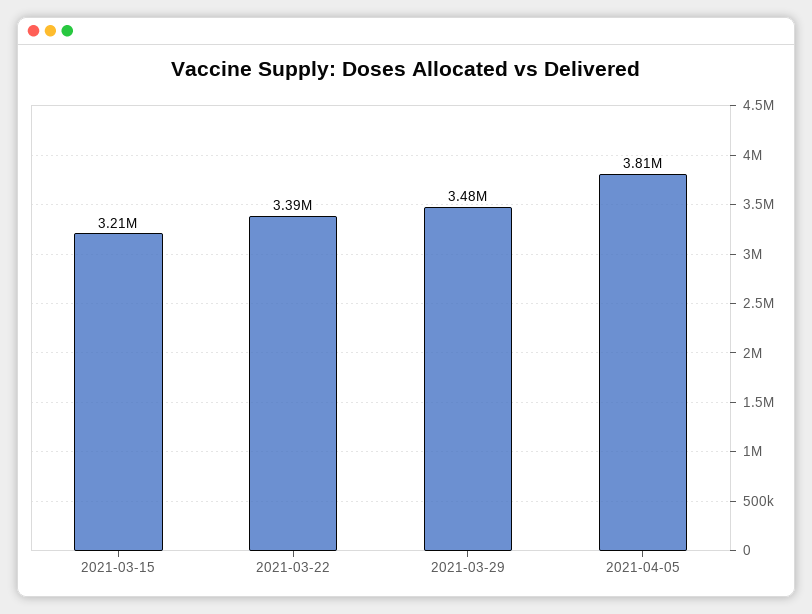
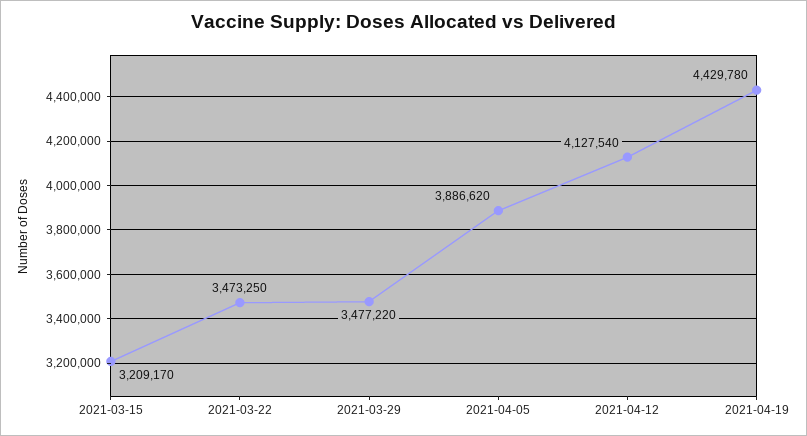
2021-03-22: 3390000 -> 3473250
2021-04-05: 3810000 -> 3886620
2021-04-12: none -> 4127540
2021-04-19: none -> 4429780

